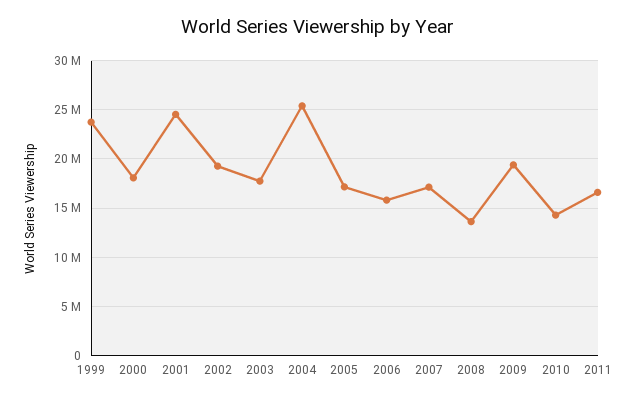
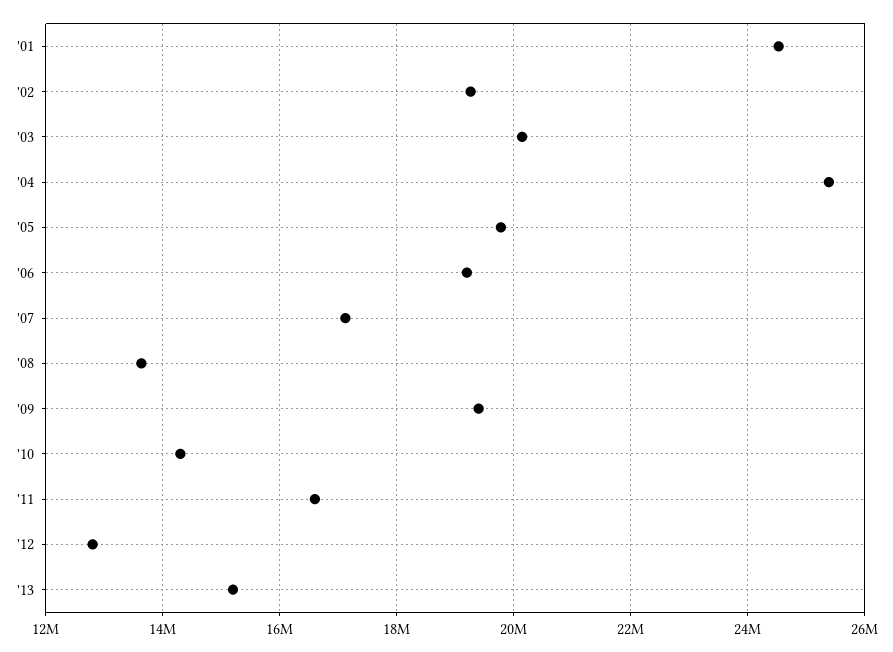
1999: 24000000 -> none
2000: 18000000 -> none
2003: 18000000 -> 20200000
2005: 17000000 -> 19800000
2006: 16000000 -> 19200000
'12: none -> 12800000
'13: none -> 15200000

